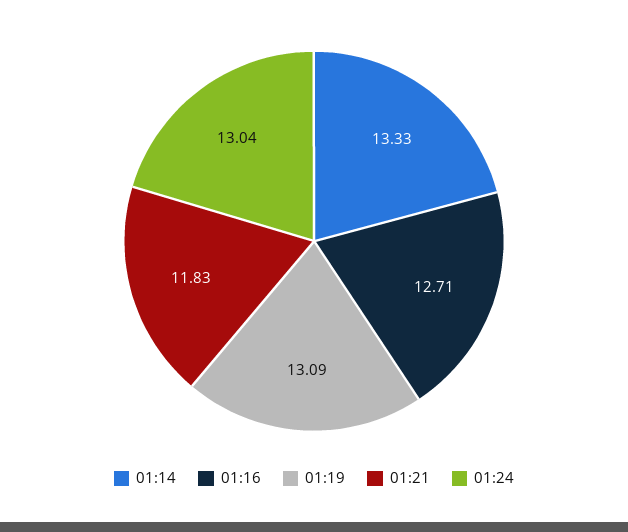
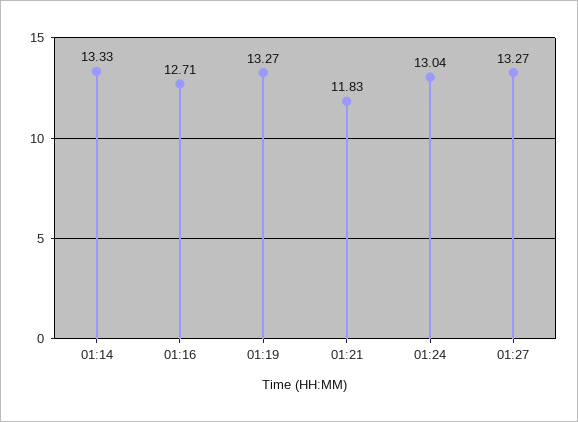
01:19: 13.09 -> 13.27
01:27: none -> 13.27

